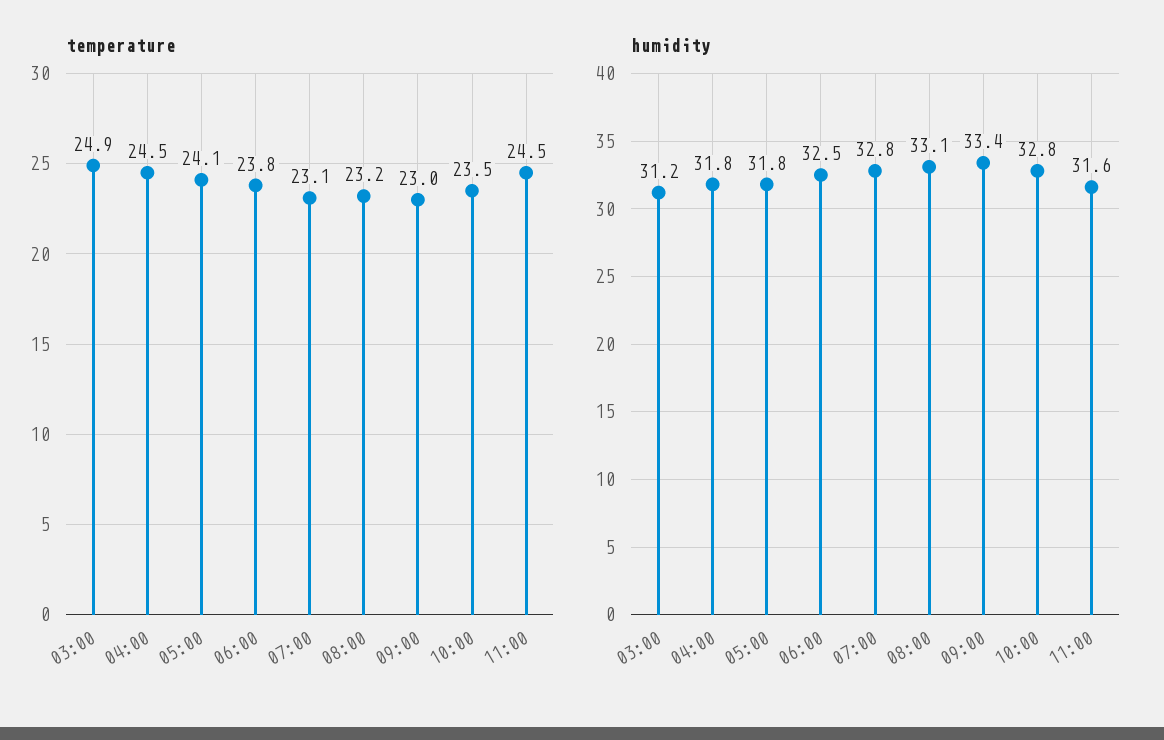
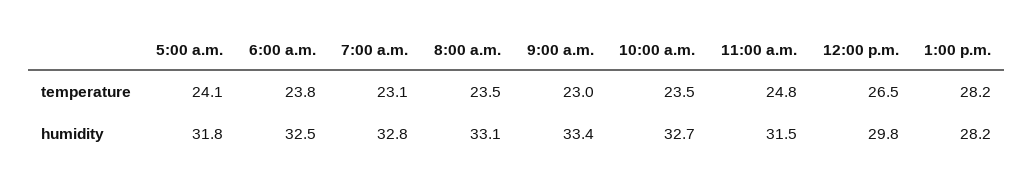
temperature, 03:00: 24.9 -> none
temperature, 04:00: 24.5 -> none
temperature, 08:00: 23.2 -> 23.5
temperature, 11:00: 24.5 -> 24.8
humidity, 03:00: 31.2 -> none
humidity, 04:00: 31.8 -> none
humidity, 10:00: 32.8 -> 32.7
humidity, 11:00: 31.6 -> 31.5
temperature, 12:00 p.m.: none -> 26.5
temperature, 1:00 p.m.: none -> 28.2
humidity, 12:00 p.m.: none -> 29.8
humidity, 1:00 p.m.: none -> 28.2

